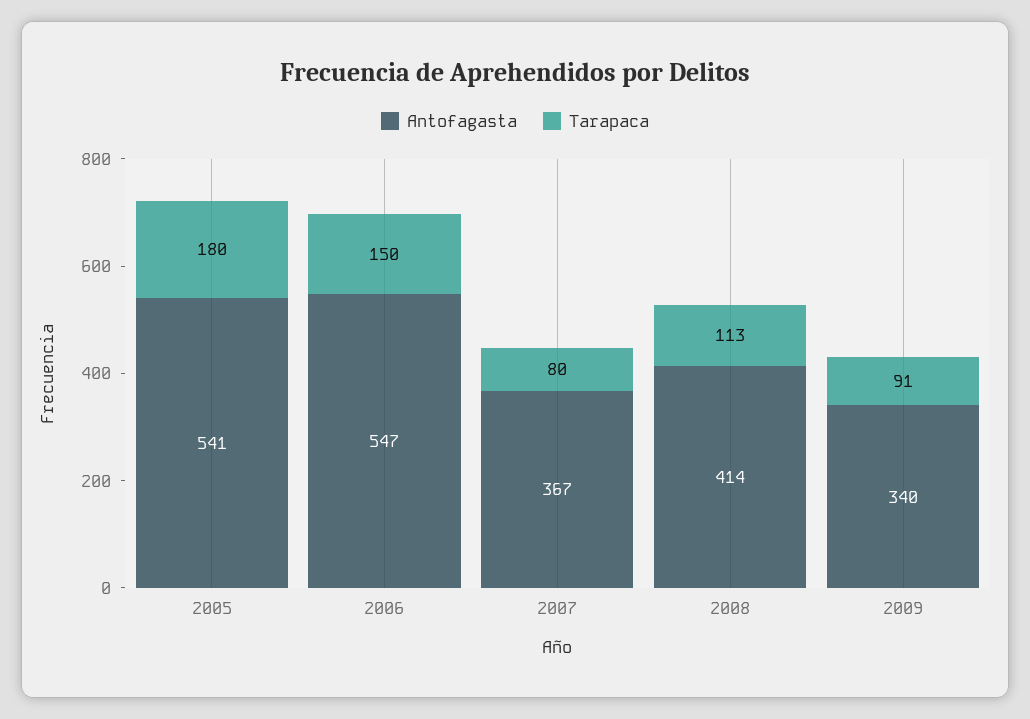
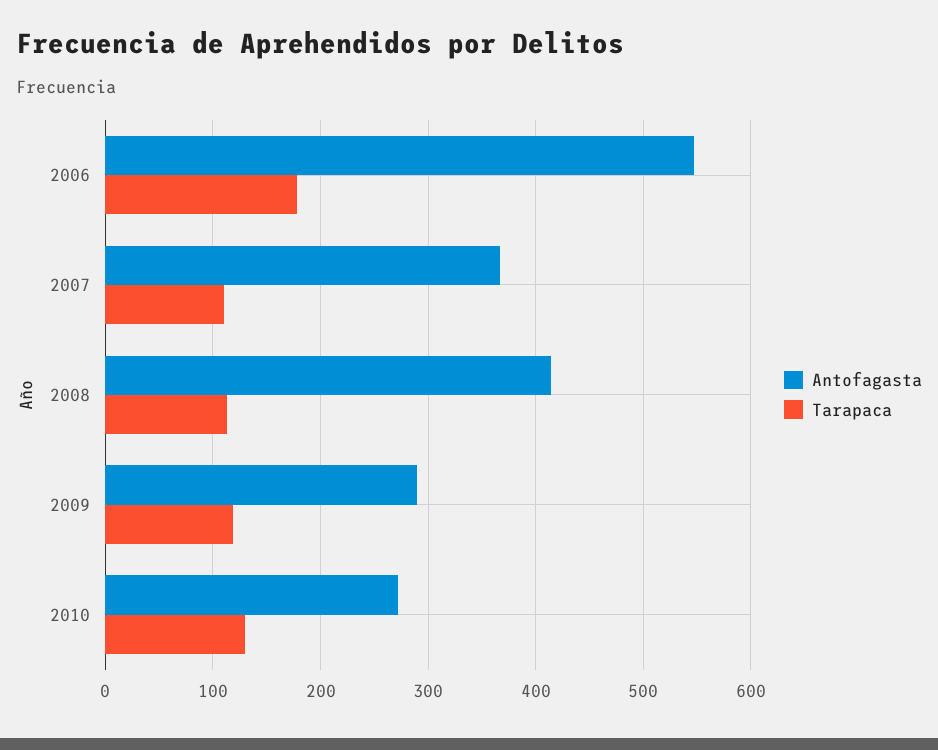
Antofagasta, 2005: 541 -> none
Tarapaca, 2005: 180 -> none
Tarapaca, 2006: 150 -> 180
Tarapaca, 2007: 80 -> 110
Antofagasta, 2009: 340 -> 290
Tarapaca, 2009: 91 -> 120
Antofagasta, 2010: none -> 270
Tarapaca, 2010: none -> 130

